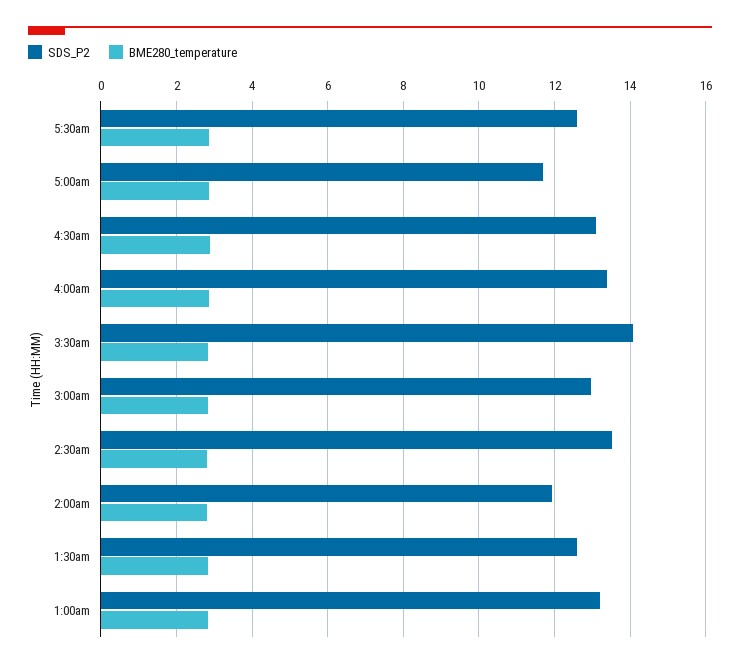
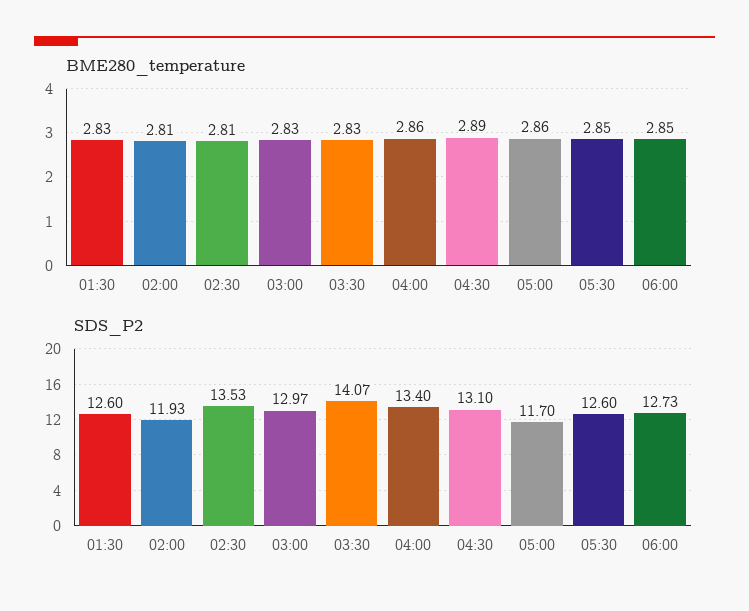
SDS_P2, 1:00am: 13.2 -> none
BME280_temperature, 1:00am: 2.8 -> none
BME280_temperature, 06:00: none -> 2.85
SDS_P2, 06:00: none -> 12.73

